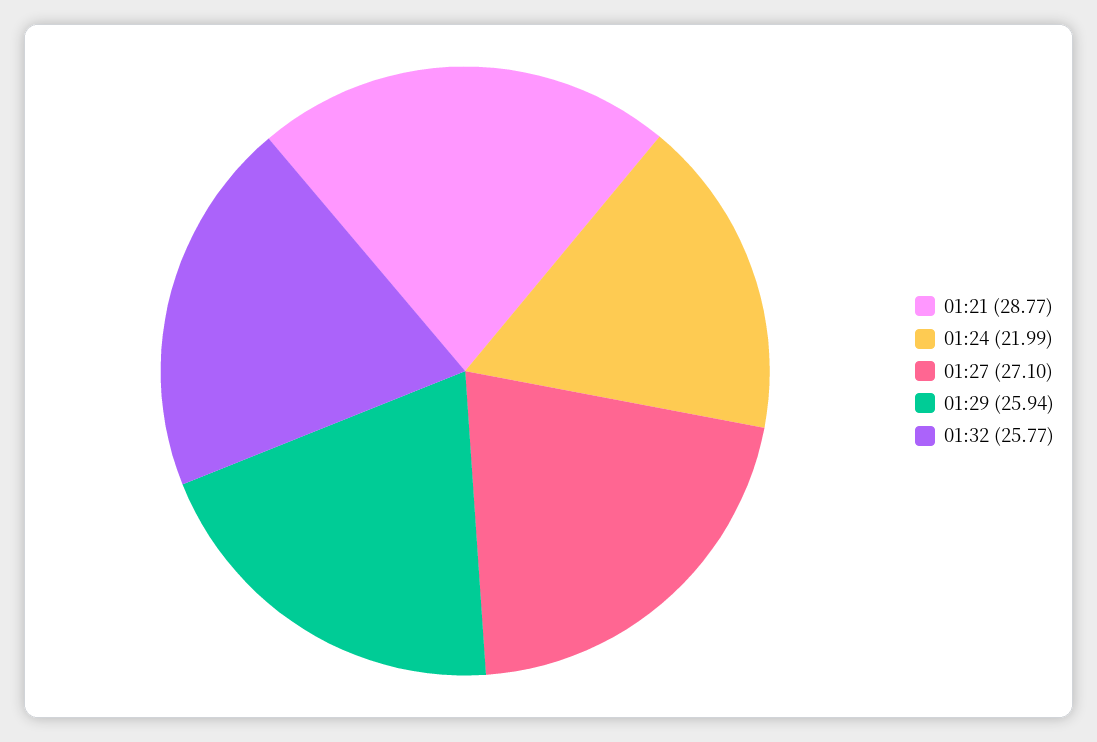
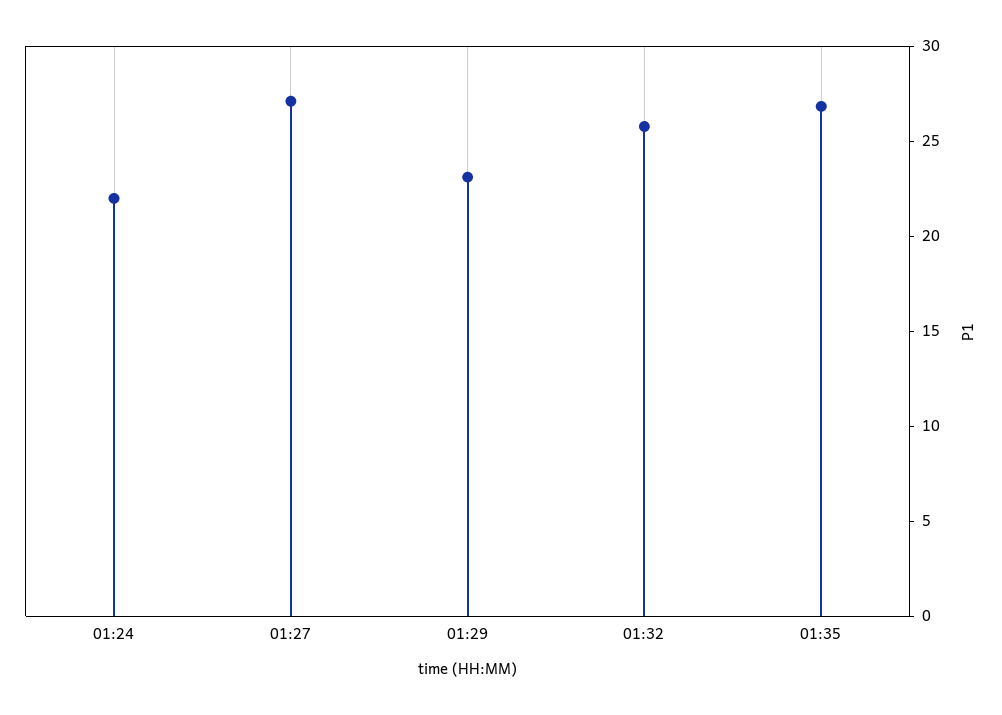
01:21: 28.77 -> none
01:29: 25.94 -> 23
01:35: none -> 27

